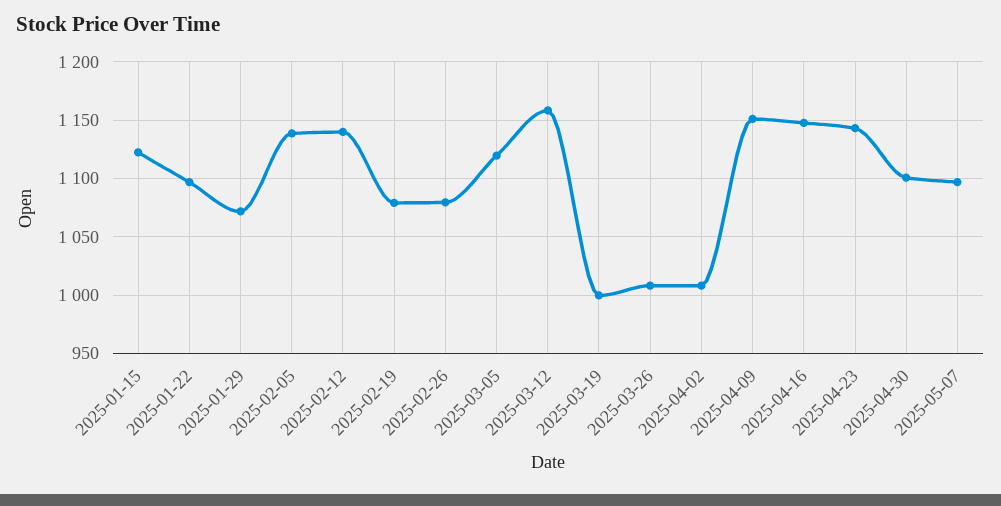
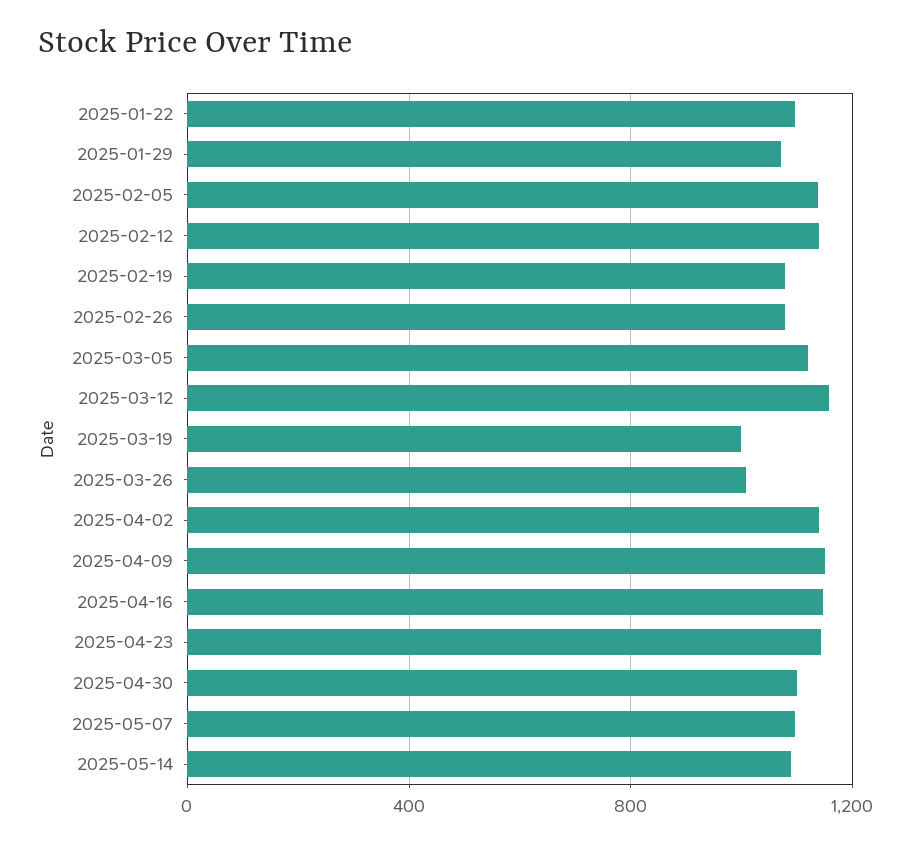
2025-01-15: 1120 -> none
2025-04-02: 1010 -> 1150
2025-05-14: none -> 1100

